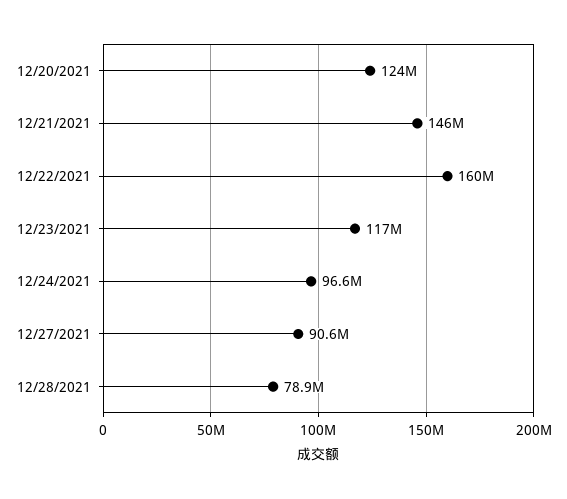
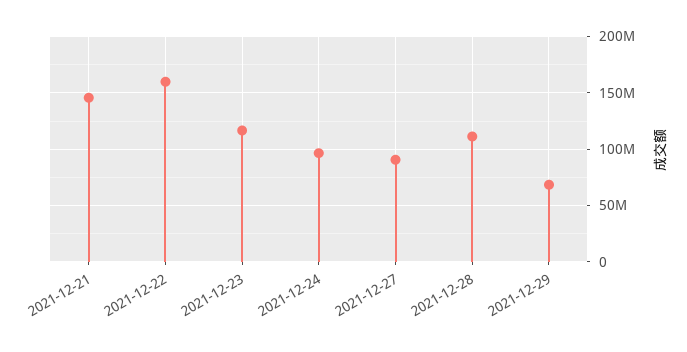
12/20/2021: 124000000 -> none
12/28/2021: 78900000 -> 110000000
2021-12-29: none -> 70000000

